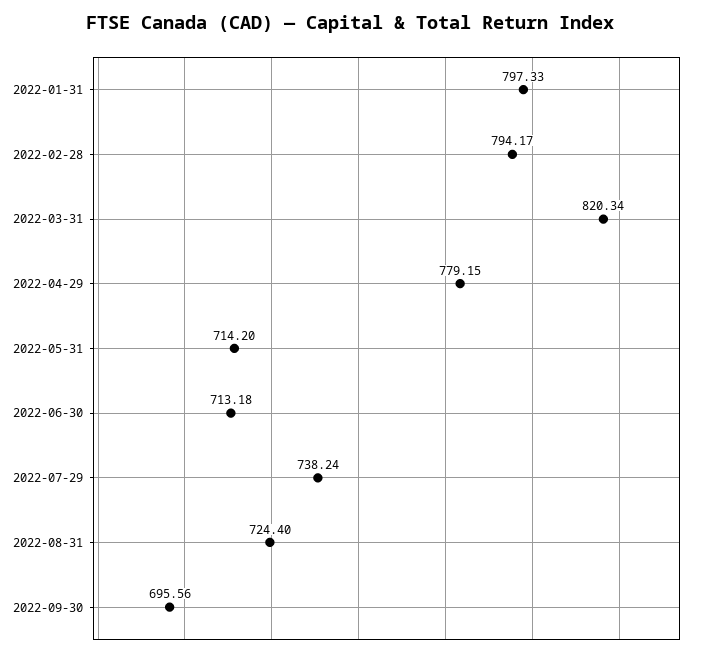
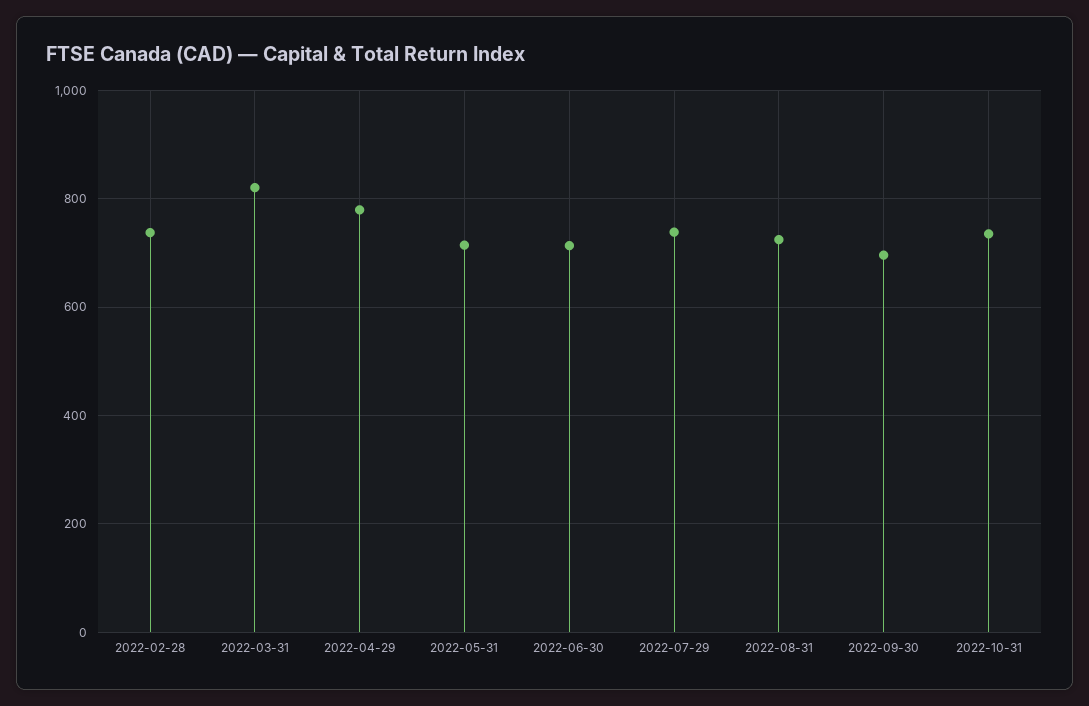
2022-01-31: 797.33 -> none
2022-02-28: 794.17 -> 740
2022-10-31: none -> 740

